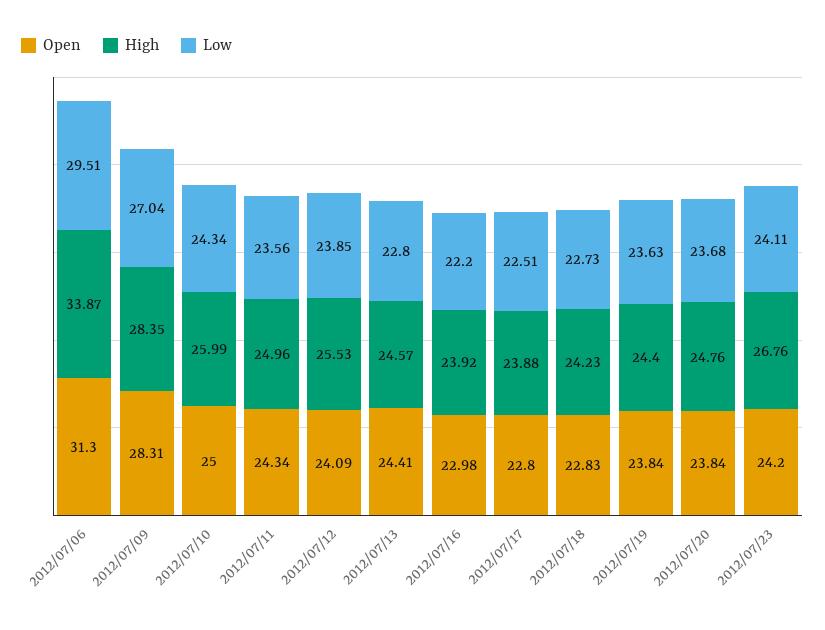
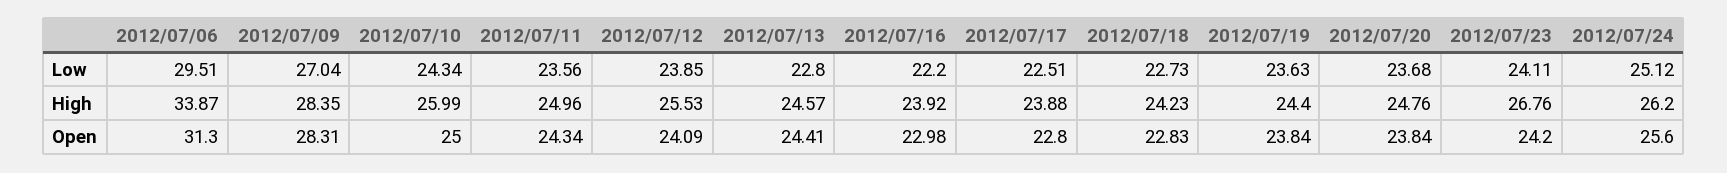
Low, 2012/07/24: none -> 25.12
High, 2012/07/24: none -> 26.2
Open, 2012/07/24: none -> 25.6

